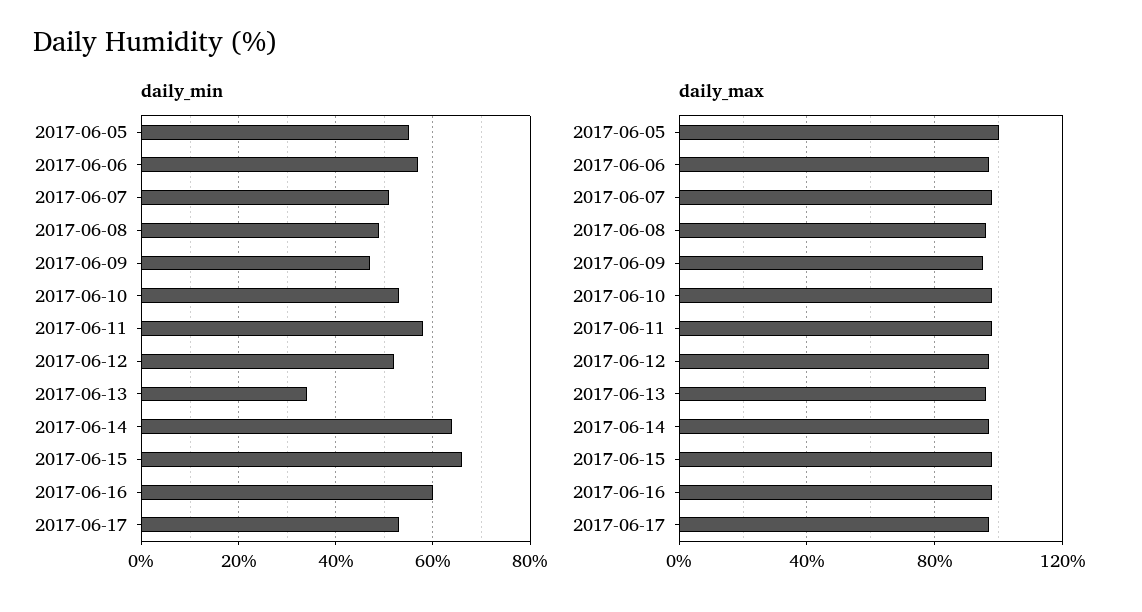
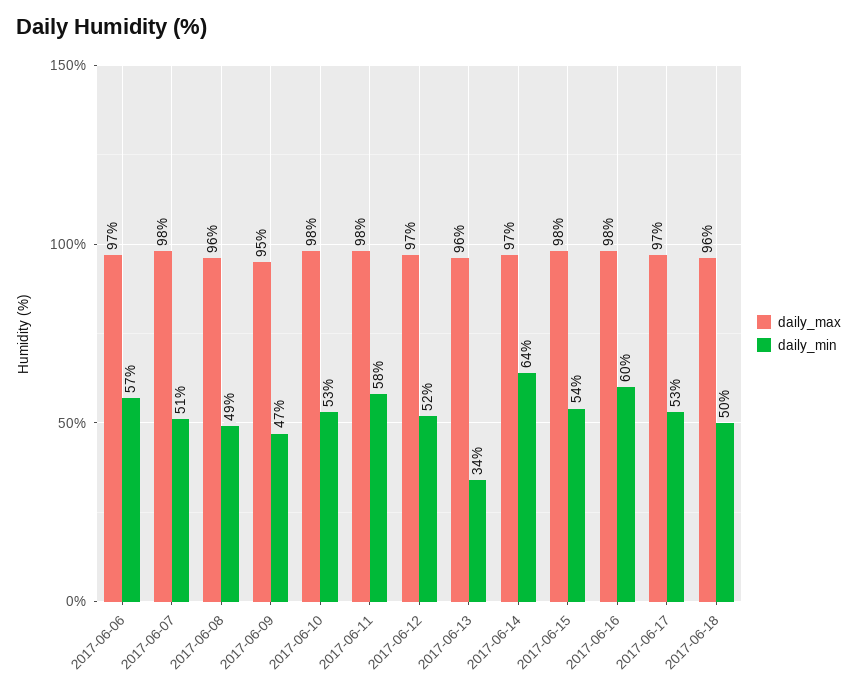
daily_min, 2017-06-05: 55 -> none
daily_min, 2017-06-15: 65 -> 54
daily_max, 2017-06-05: 100 -> none
daily_max, 2017-06-18: none -> 96
daily_min, 2017-06-18: none -> 50

